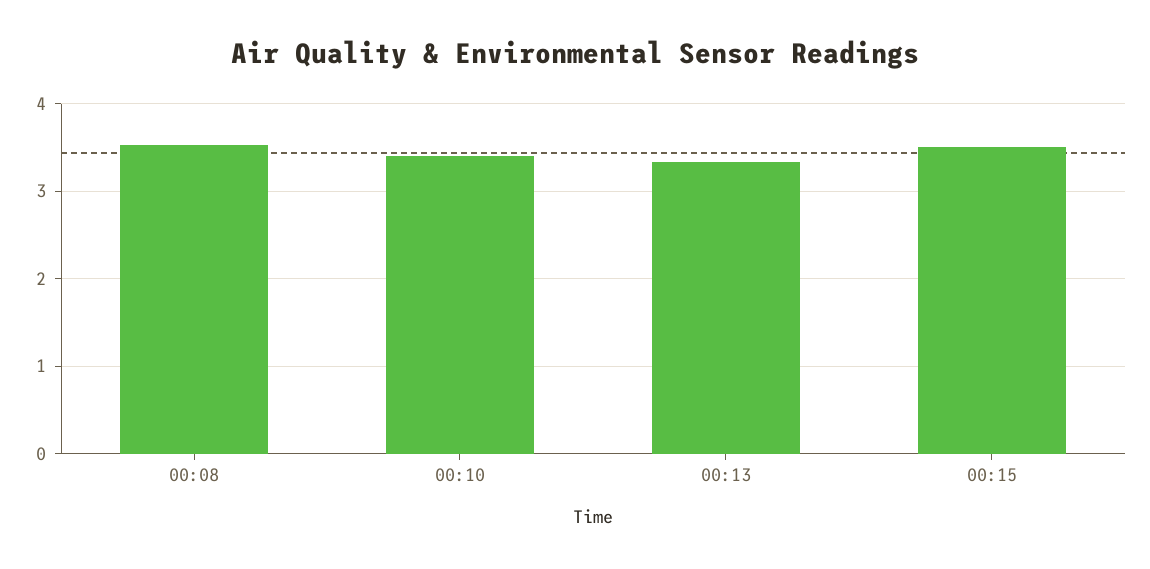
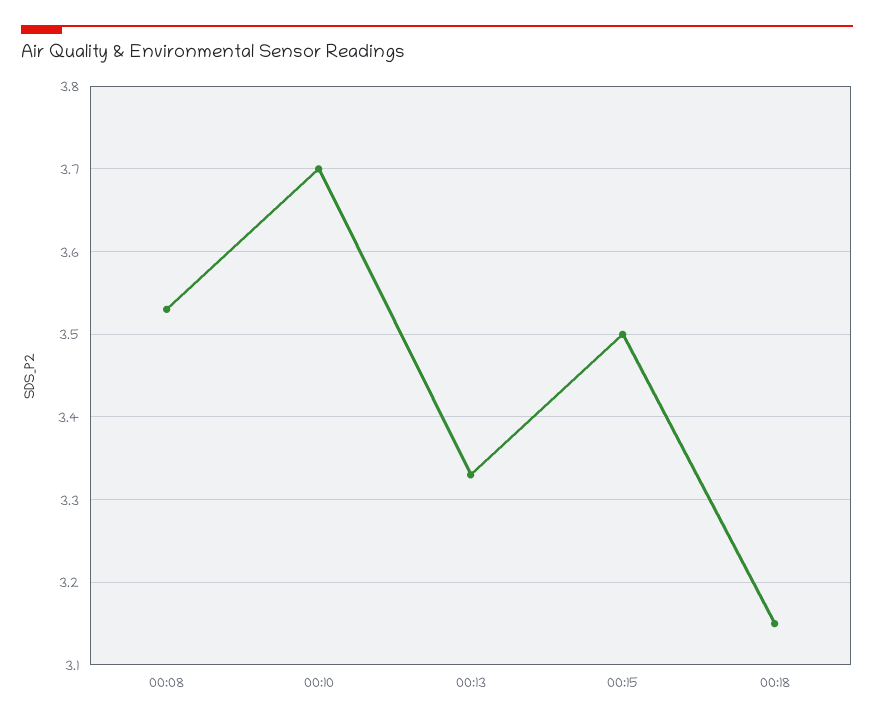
00:10: 3.4 -> 3.7
00:18: none -> 3.15

